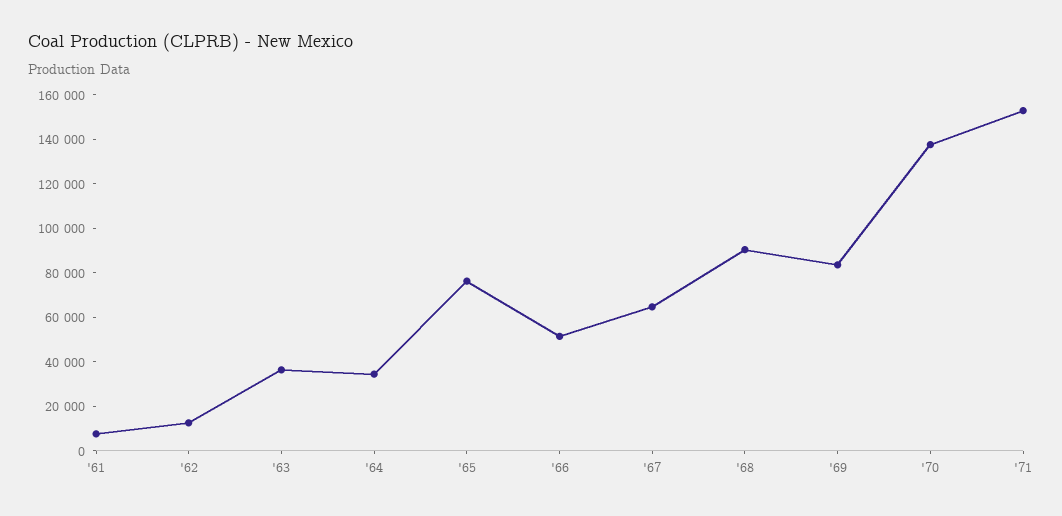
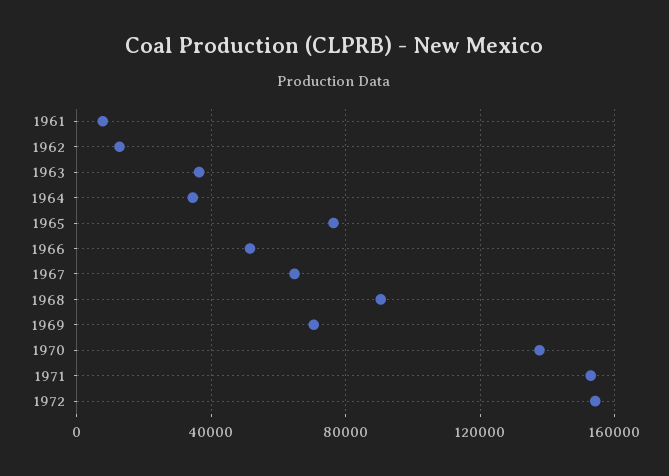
'69: 85000 -> 70000
1972: none -> 155000

